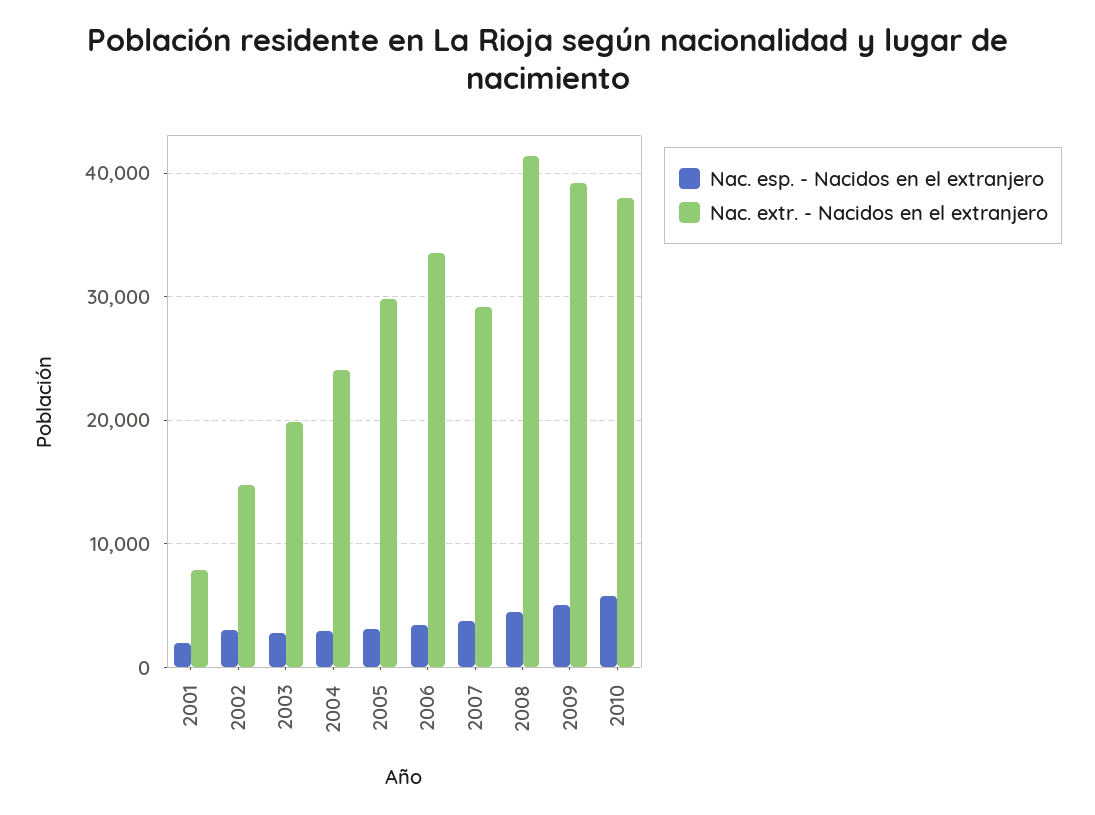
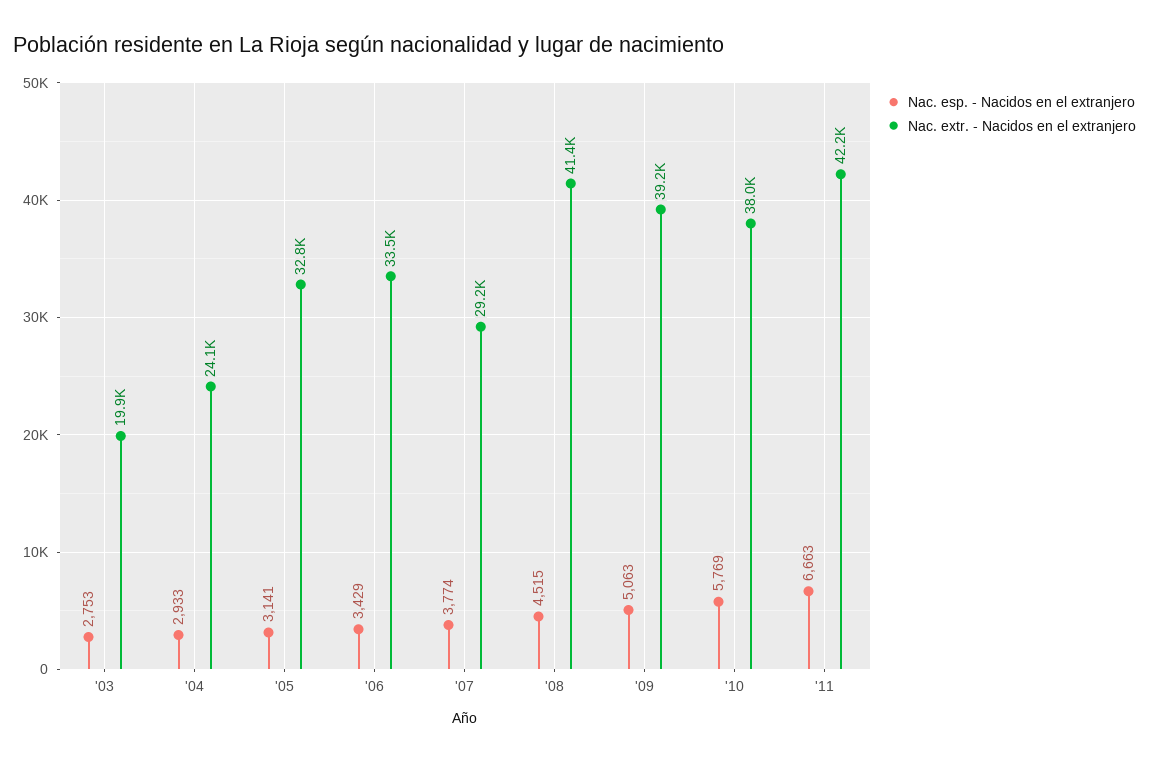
Nac. esp. - Nacidos en el extranjero, 2001: 2000 -> none
Nac. extr. - Nacidos en el extranjero, 2001: 8000 -> none
Nac. esp. - Nacidos en el extranjero, 2002: 3000 -> none
Nac. extr. - Nacidos en el extranjero, 2002: 15000 -> none
Nac. extr. - Nacidos en el extranjero, 2005: 30000 -> 32800
Nac. esp. - Nacidos en el extranjero, '11: none -> 6663
Nac. extr. - Nacidos en el extranjero, '11: none -> 42200

